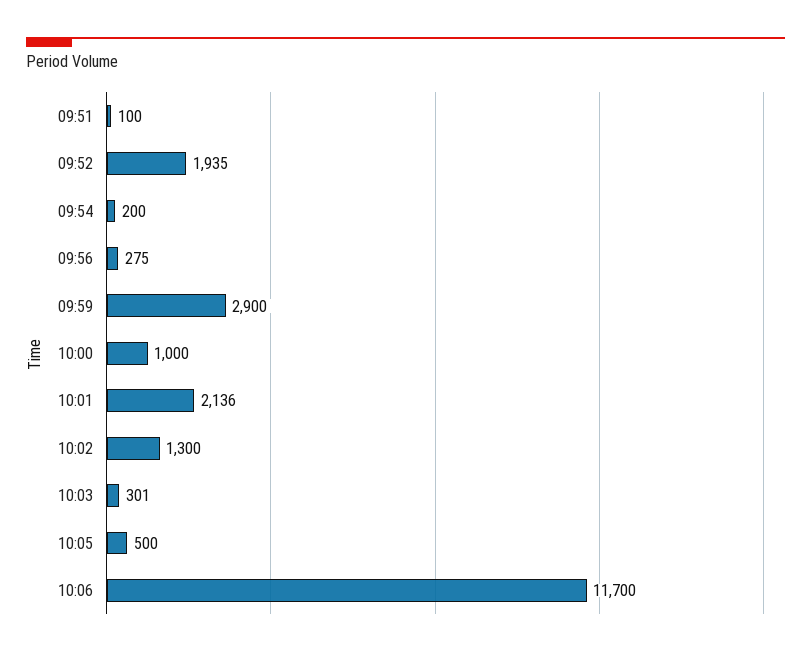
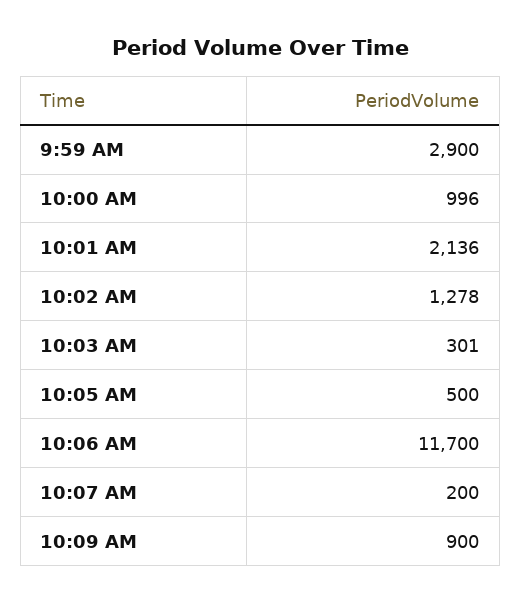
09:51: 100 -> none
09:52: 1935 -> none
09:54: 200 -> none
09:56: 275 -> none
10:00: 1000 -> 996
10:02: 1300 -> 1278
10:07 AM: none -> 200
10:09 AM: none -> 900

